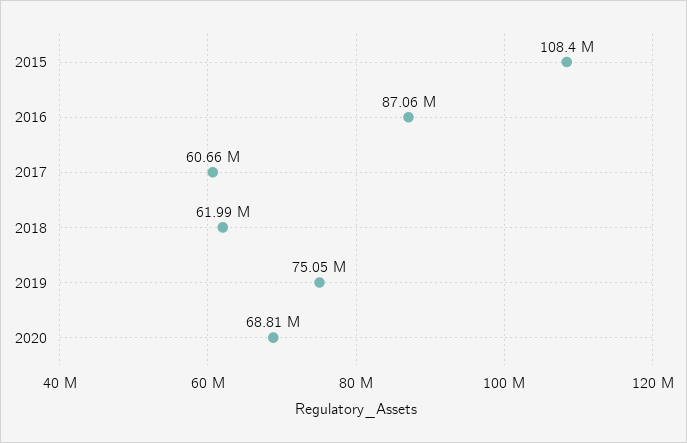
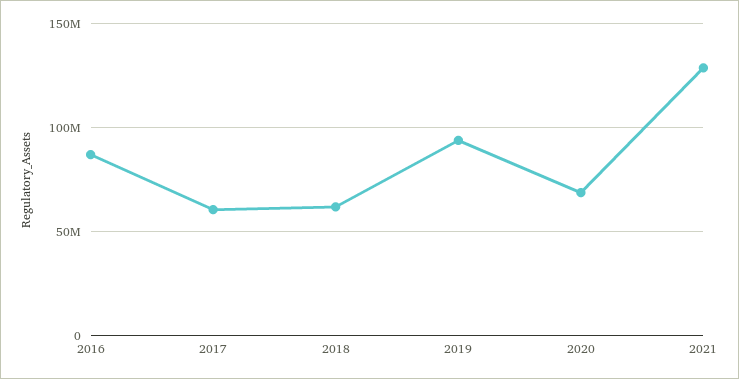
2015: 108400000 -> none
2019: 75050000 -> 95000000
2021: none -> 130000000

